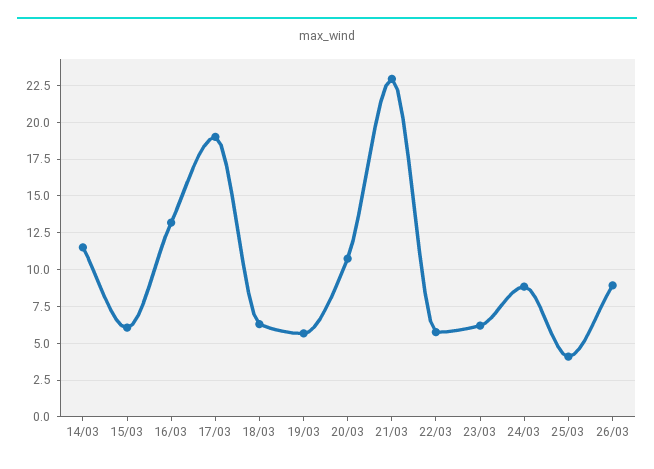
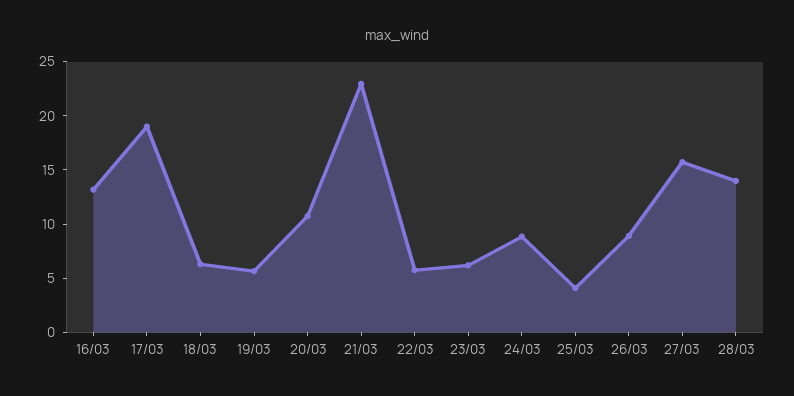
14/03: 11.5 -> none
15/03: 6 -> none
27/03: none -> 16
28/03: none -> 14

